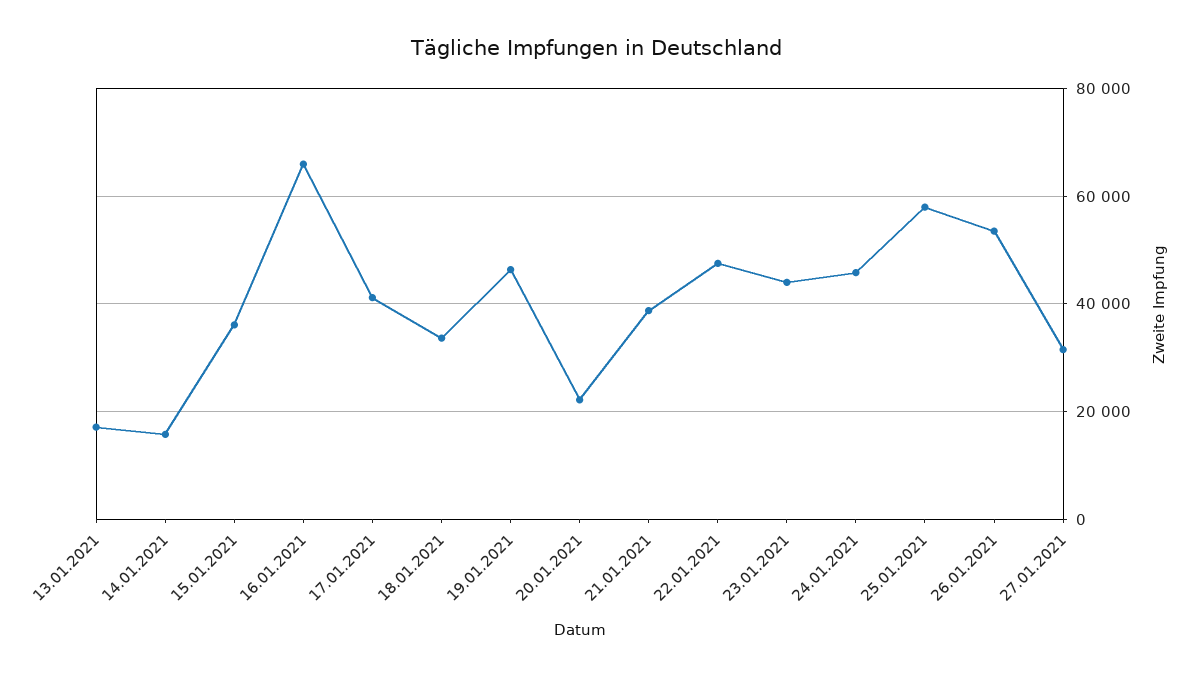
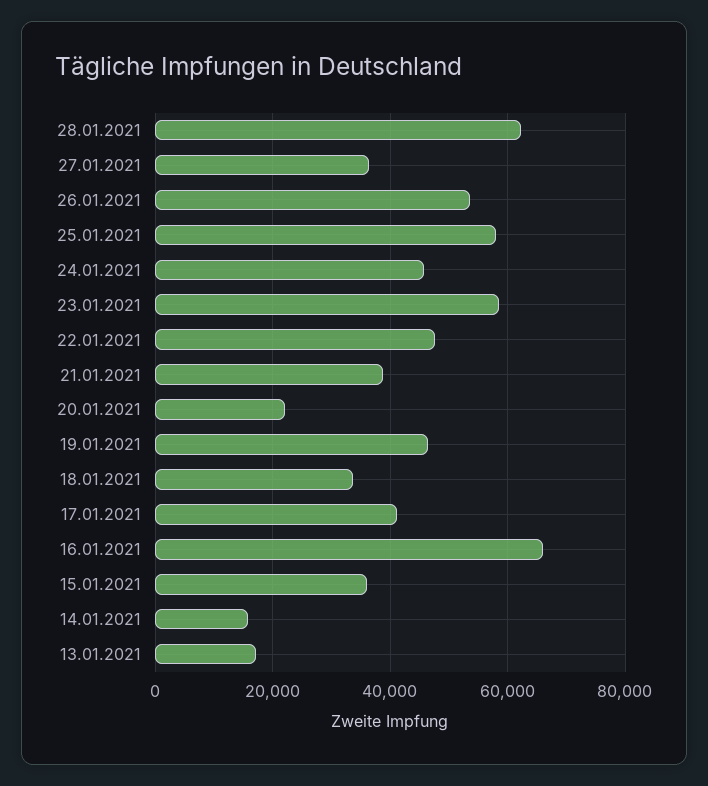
23.01.2021: 44000 -> 58000
27.01.2021: 32000 -> 36000
28.01.2021: none -> 62000

